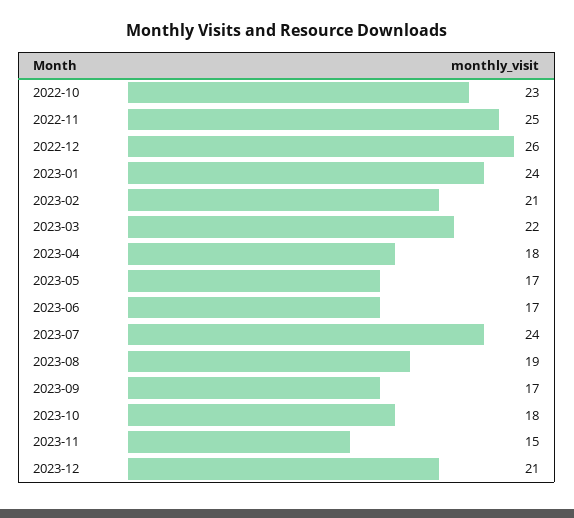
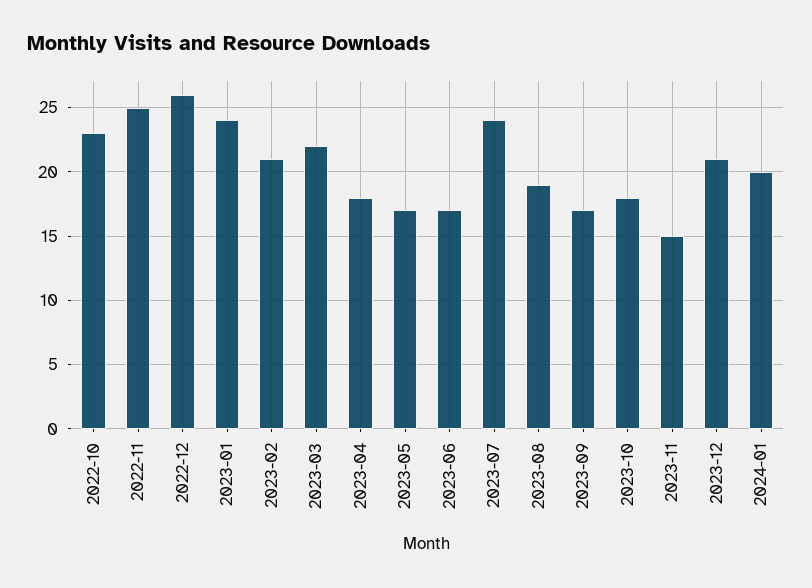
2024-01: none -> 20

